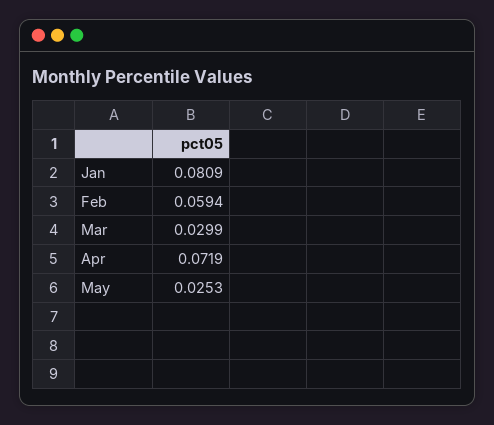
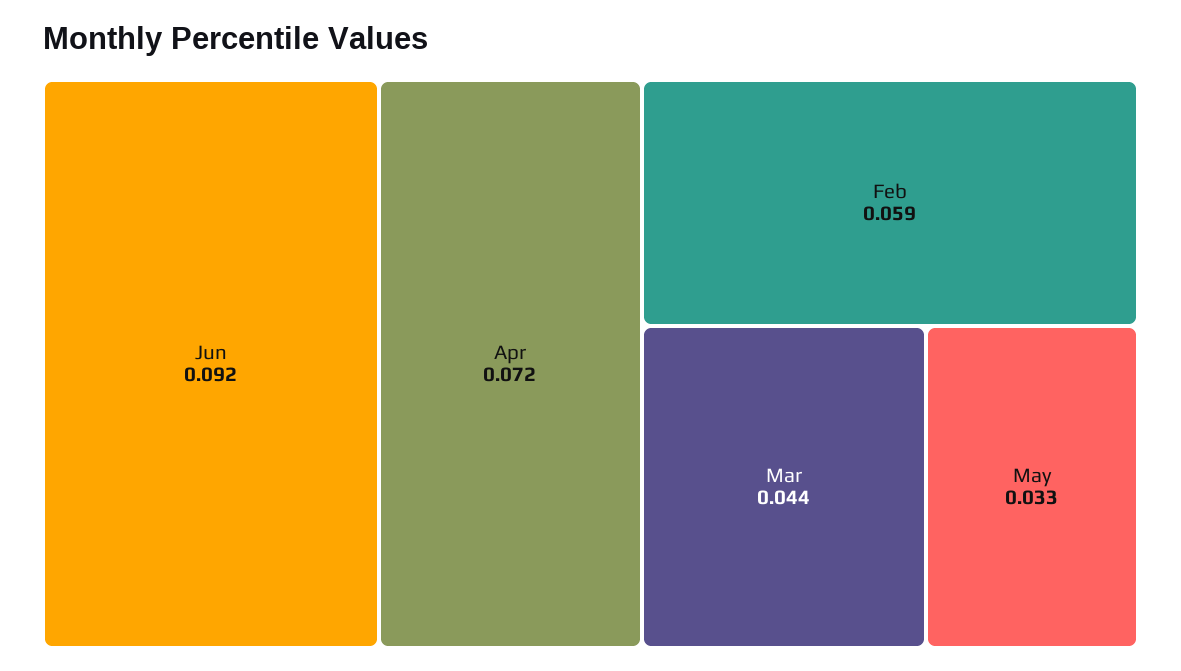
Jan: 0.0809 -> none
Mar: 0.0299 -> 0.044
May: 0.0253 -> 0.033
Jun: none -> 0.092

